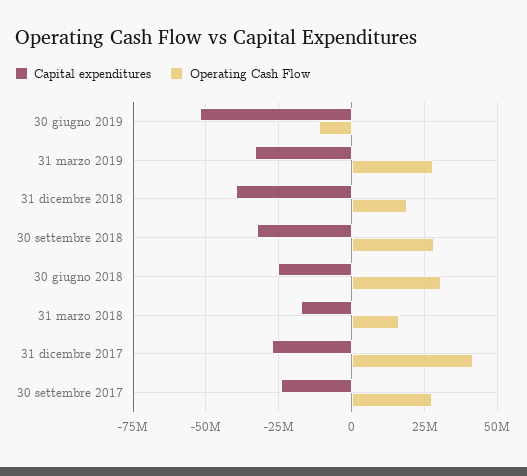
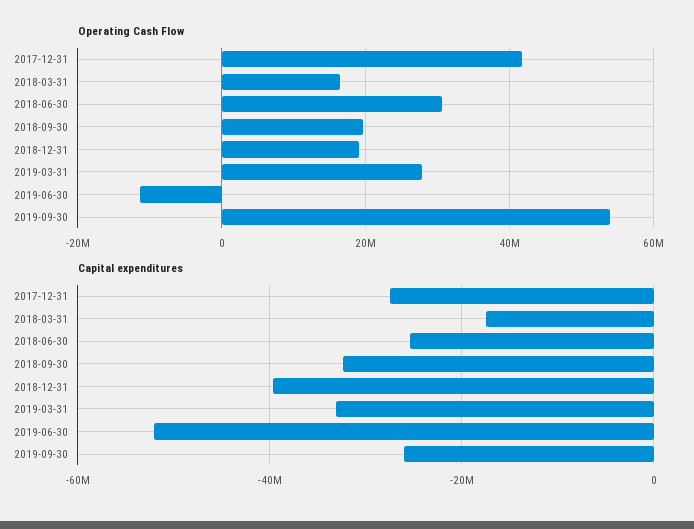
Operating Cash Flow, 30 settembre 2018: 27500000 -> 20000000
Capital expenditures, 30 settembre 2017: -25000000 -> none
Operating Cash Flow, 30 settembre 2017: 27500000 -> none
Operating Cash Flow, 2019-09-30: none -> 54000000
Capital expenditures, 2019-09-30: none -> -26000000

